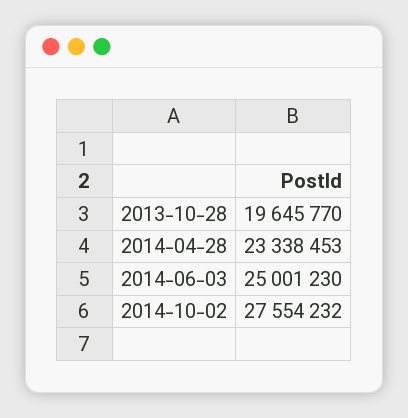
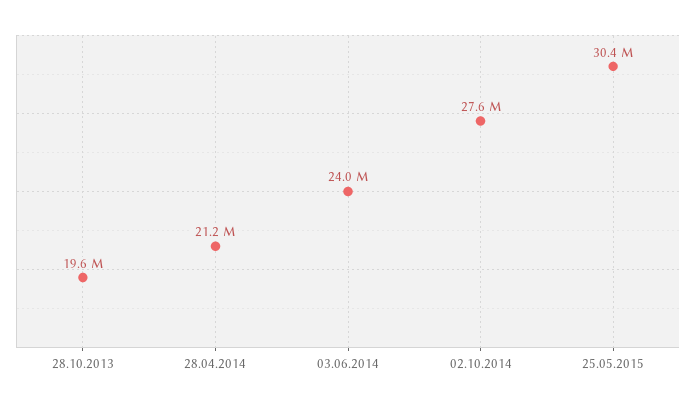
2014-04-28: 23338453 -> 21200000
2014-06-03: 25001230 -> 24000000
25.05.2015: none -> 30400000

